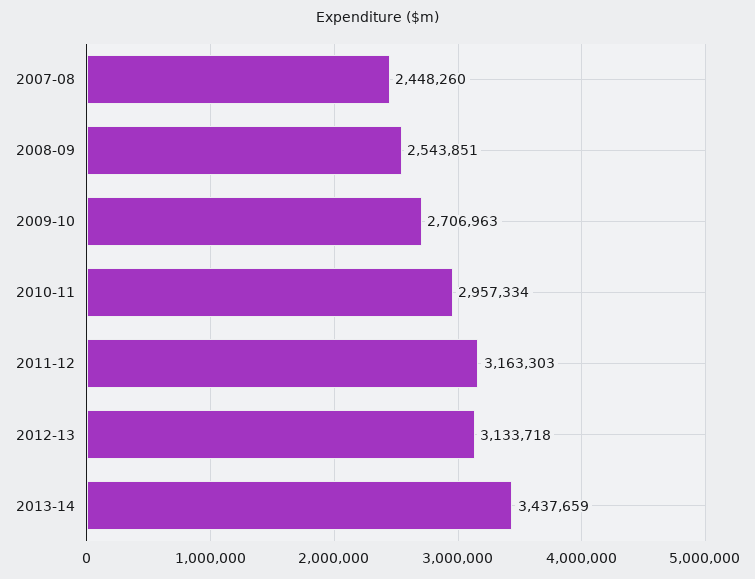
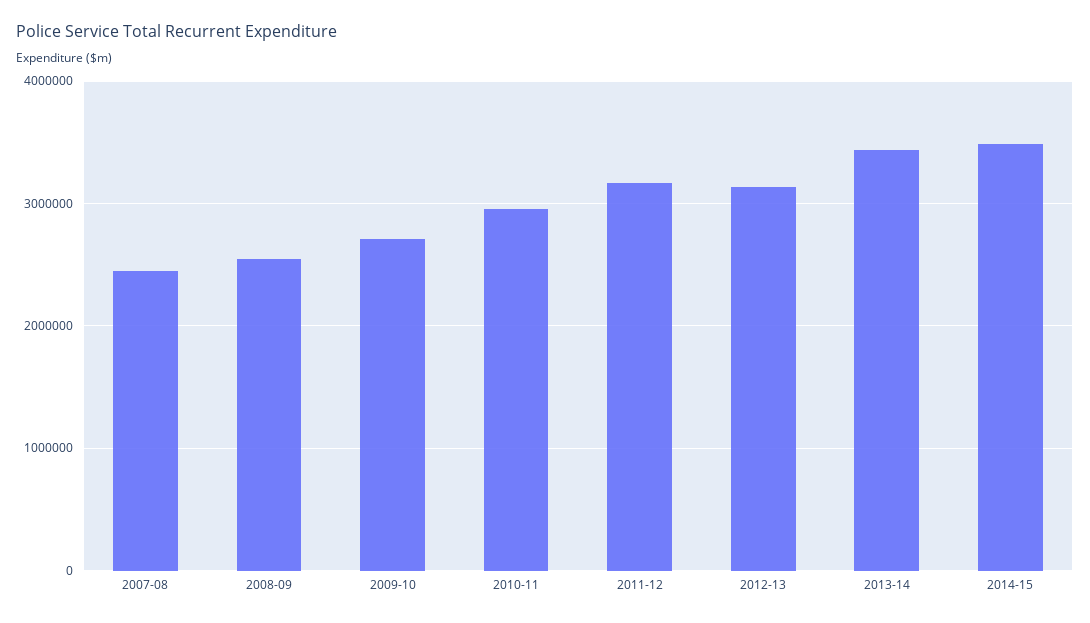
2014-15: none -> 3500000

